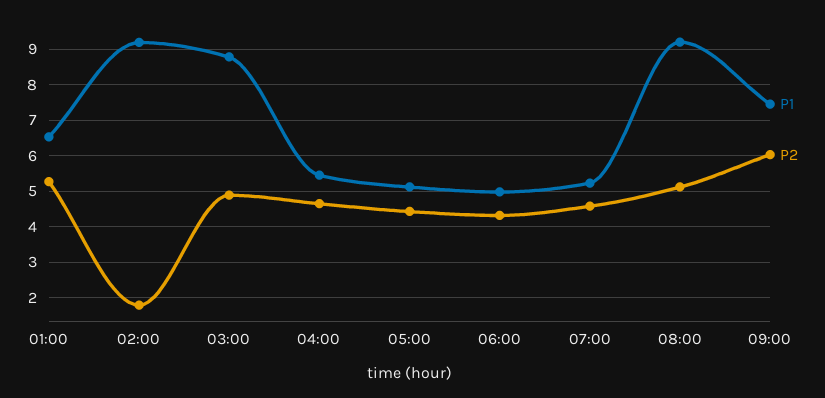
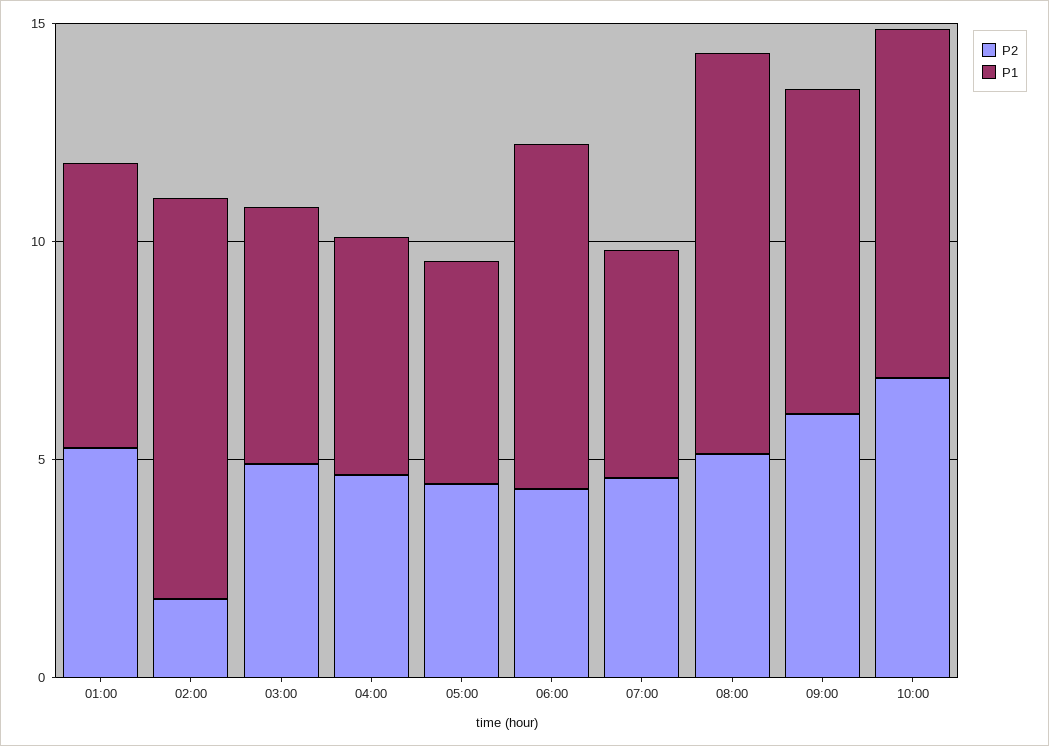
P1, 03:00: 8.8 -> 6
P1, 06:00: 5 -> 8
P2, 10:00: none -> 7
P1, 10:00: none -> 8

